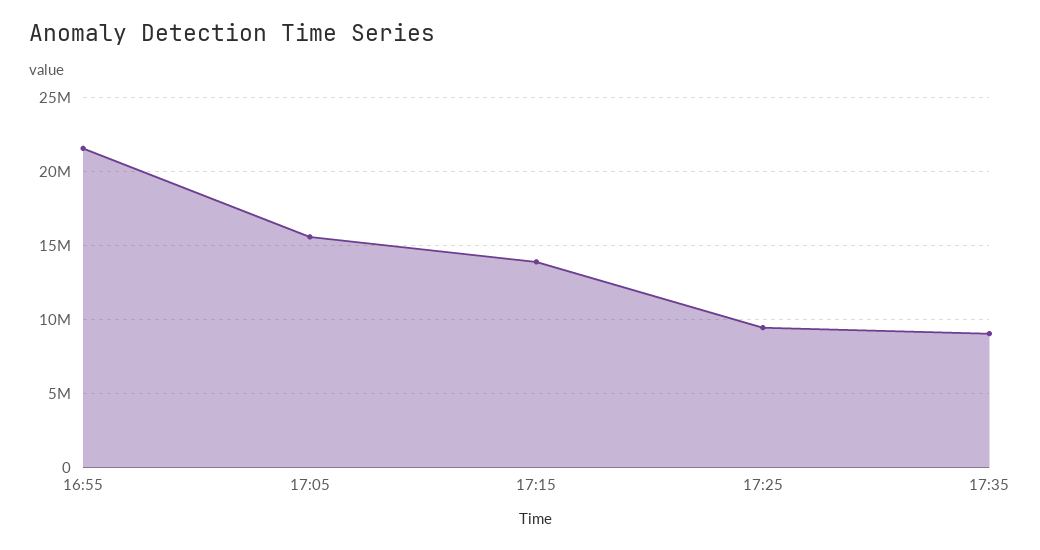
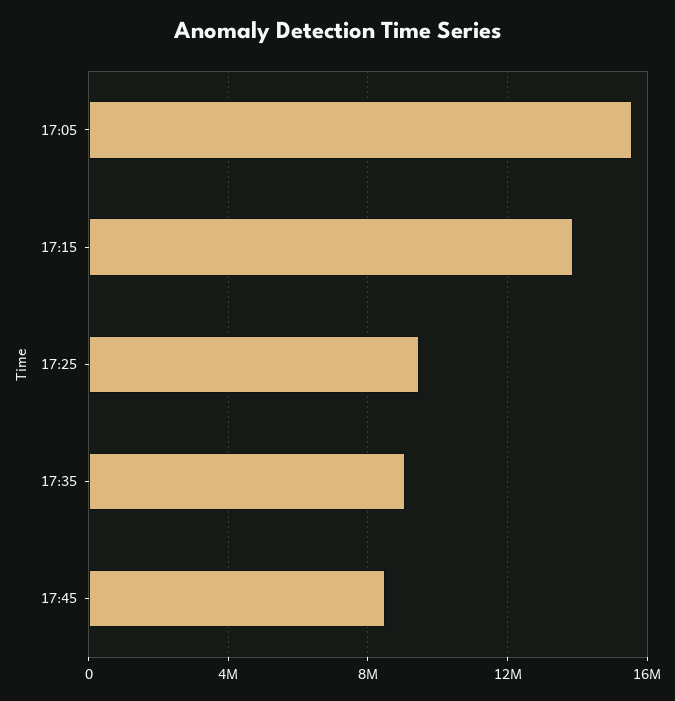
16:55: 21500000 -> none
17:45: none -> 8500000

